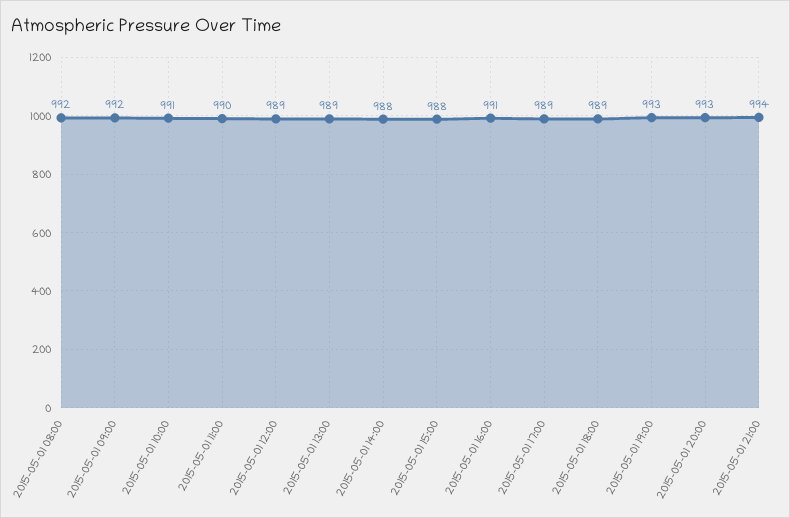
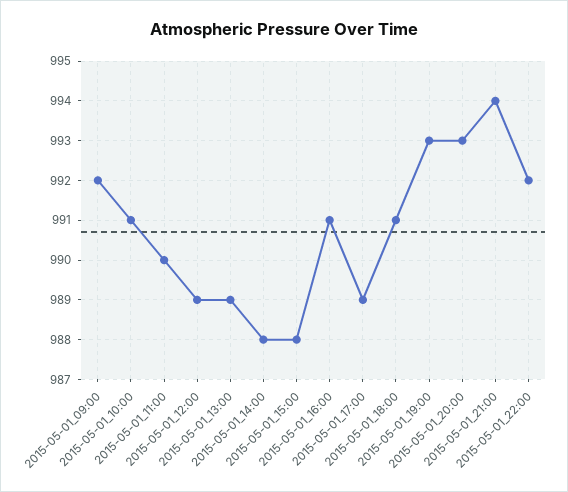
2015-05-01 08:00: 992 -> none
2015-05-01 18:00: 989 -> 991
2015-05-01_22:00: none -> 992

